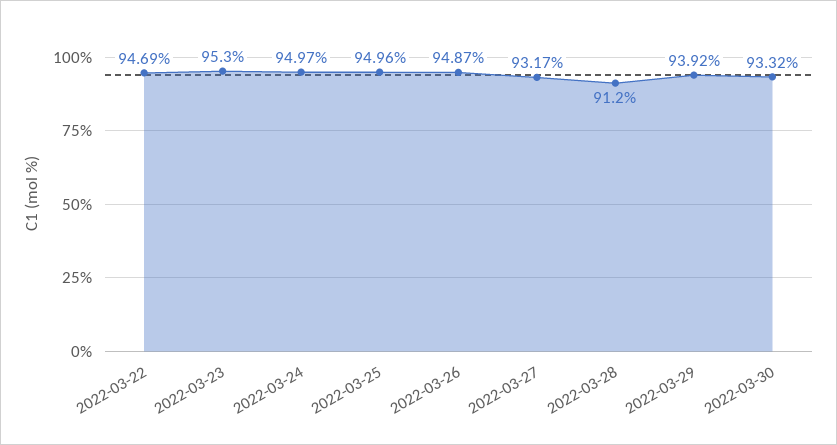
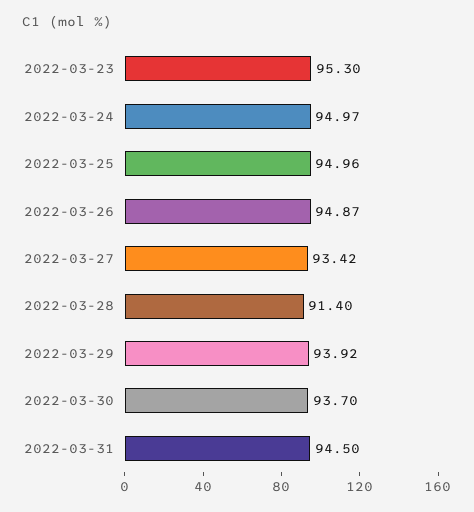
2022-03-22: 94.69 -> none
2022-03-27: 93.17 -> 93.42
2022-03-28: 91.2 -> 91.4
2022-03-30: 93.32 -> 93.7
2022-03-31: none -> 94.5

